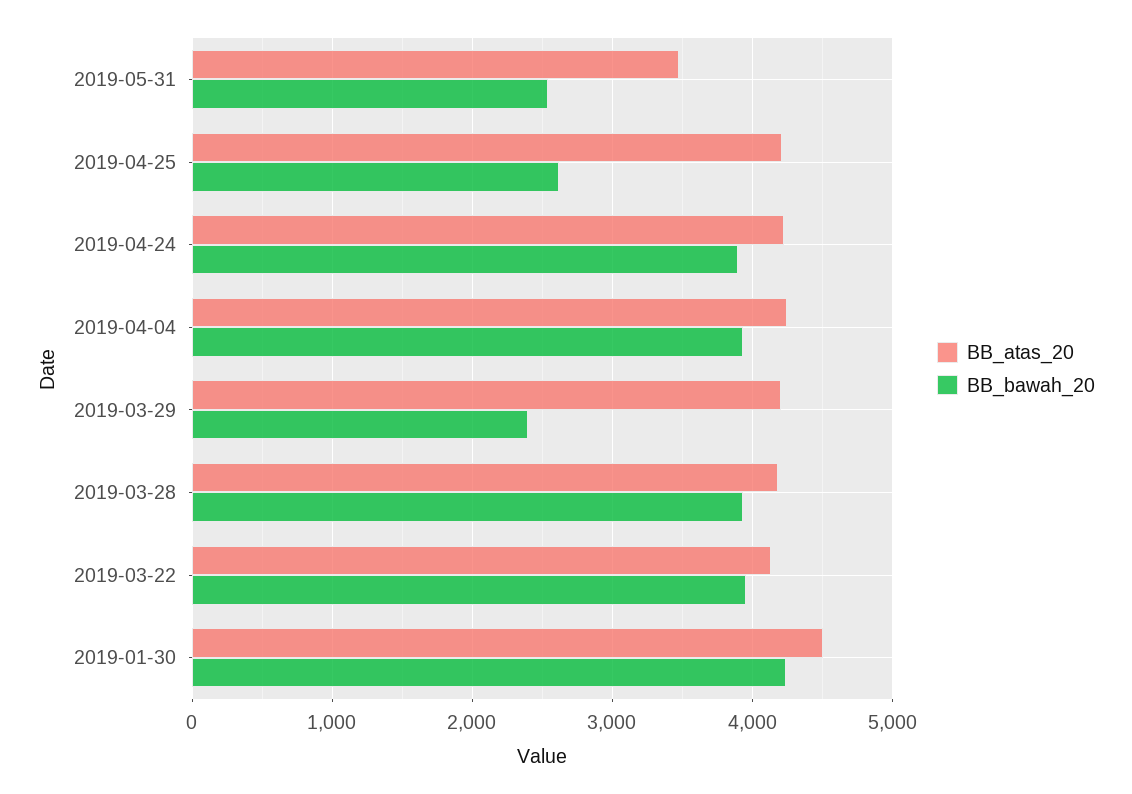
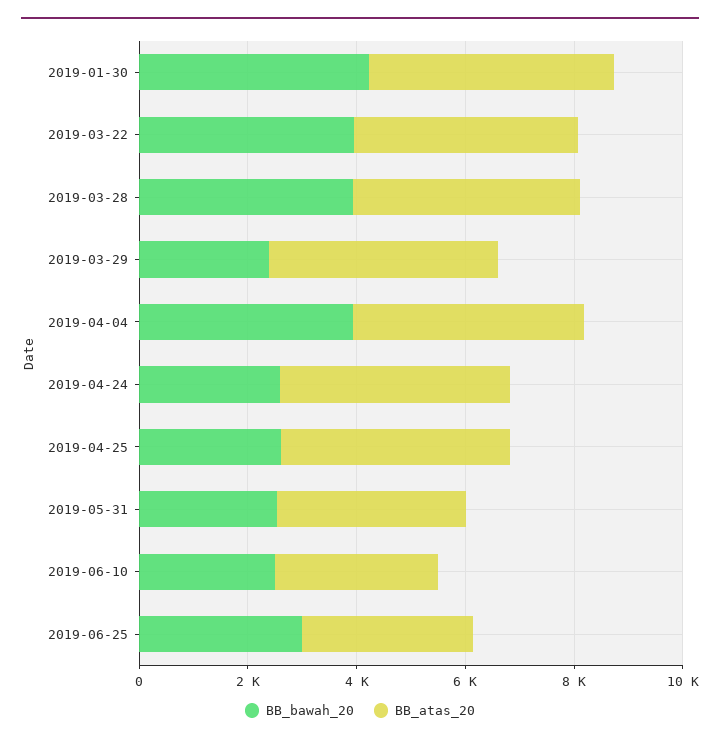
BB_bawah_20, 2019-04-24: 3900 -> 2500
BB_bawah_20, 2019-06-10: none -> 2500
BB_atas_20, 2019-06-10: none -> 3000
BB_bawah_20, 2019-06-25: none -> 3000
BB_atas_20, 2019-06-25: none -> 3000

